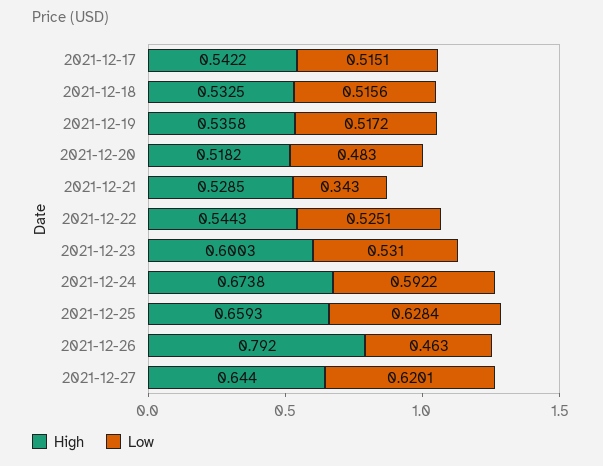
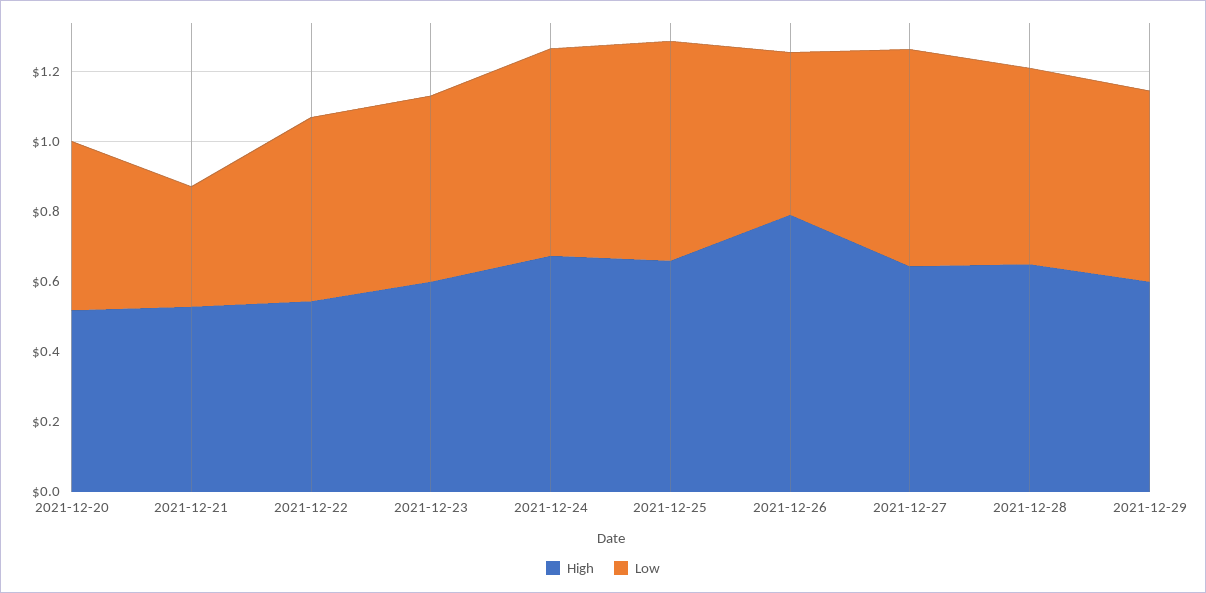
High, 2021-12-17: 0.5422 -> none
Low, 2021-12-17: 0.5151 -> none
High, 2021-12-18: 0.5325 -> none
Low, 2021-12-18: 0.5156 -> none
High, 2021-12-19: 0.5358 -> none
Low, 2021-12-19: 0.5172 -> none
High, 2021-12-28: none -> 0.65
Low, 2021-12-28: none -> 0.55
High, 2021-12-29: none -> 0.6
Low, 2021-12-29: none -> 0.55

